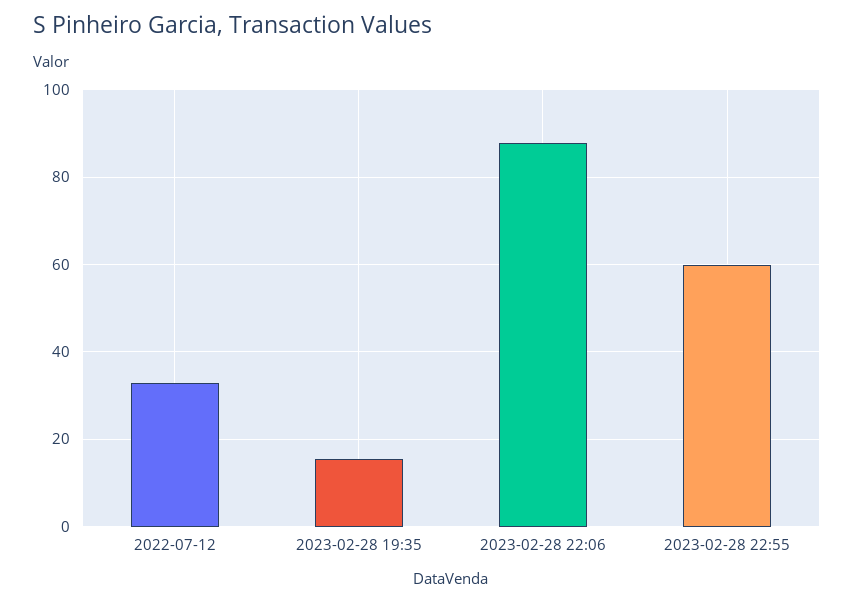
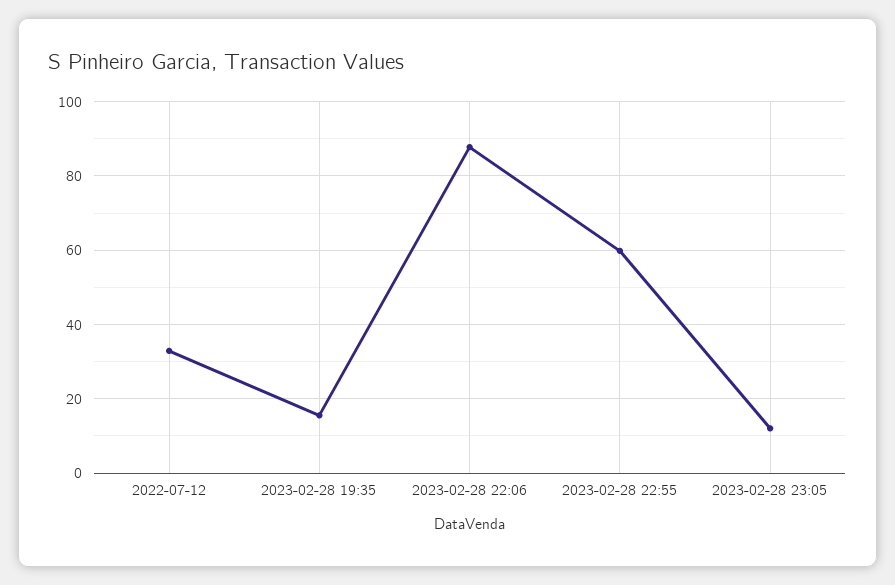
2023-02-28 23:05: none -> 12

